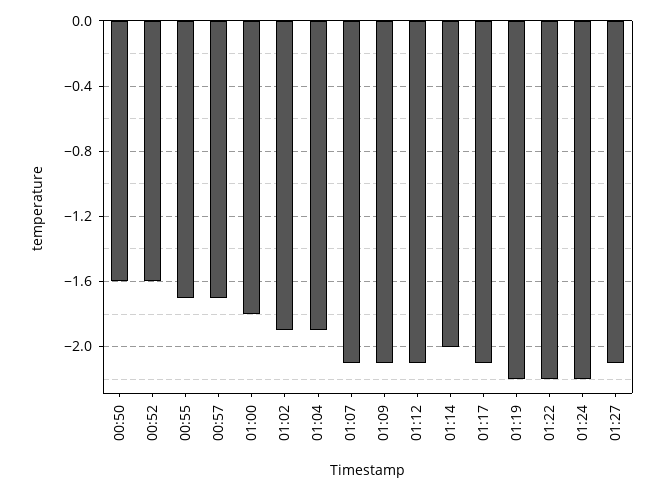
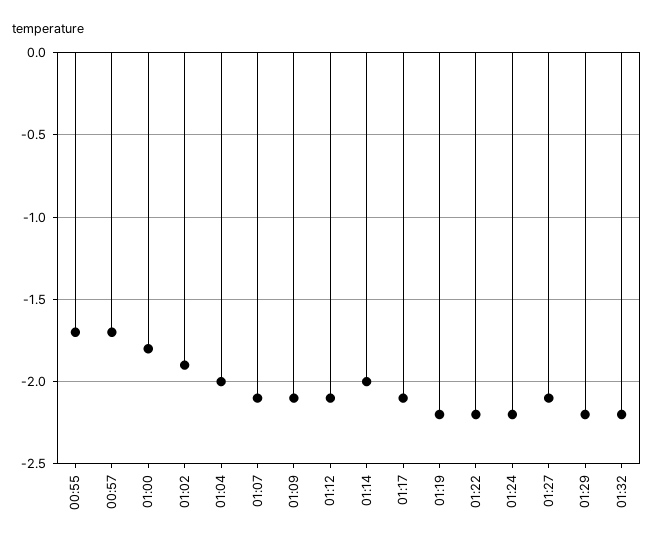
00:50: -1.6 -> none
00:52: -1.6 -> none
01:04: -1.9 -> -2
01:29: none -> -2.2
01:32: none -> -2.2

